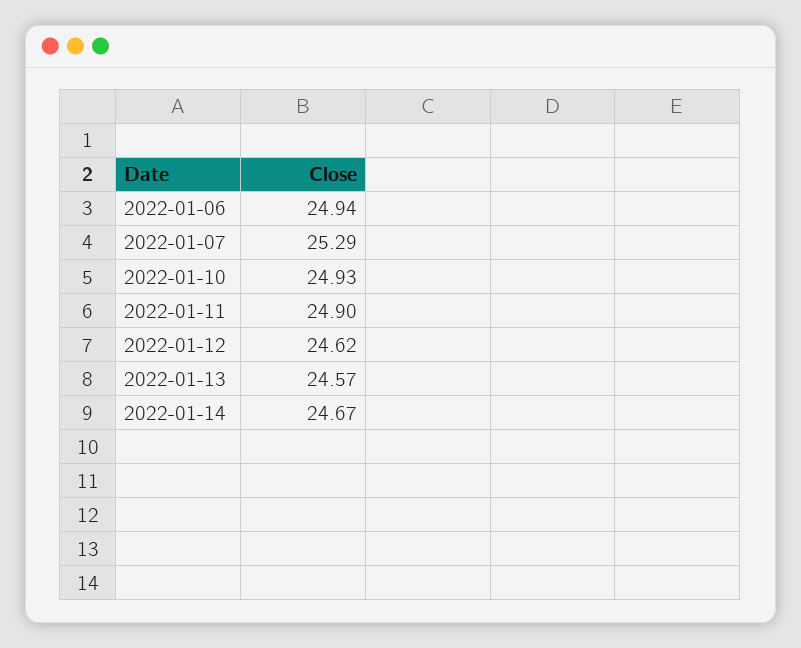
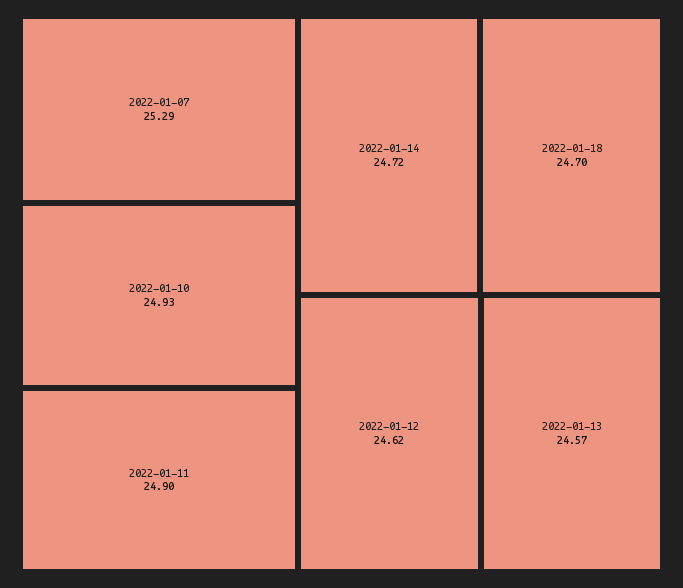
2022-01-06: 24.94 -> none
2022-01-14: 24.67 -> 24.72
2022-01-18: none -> 24.7

